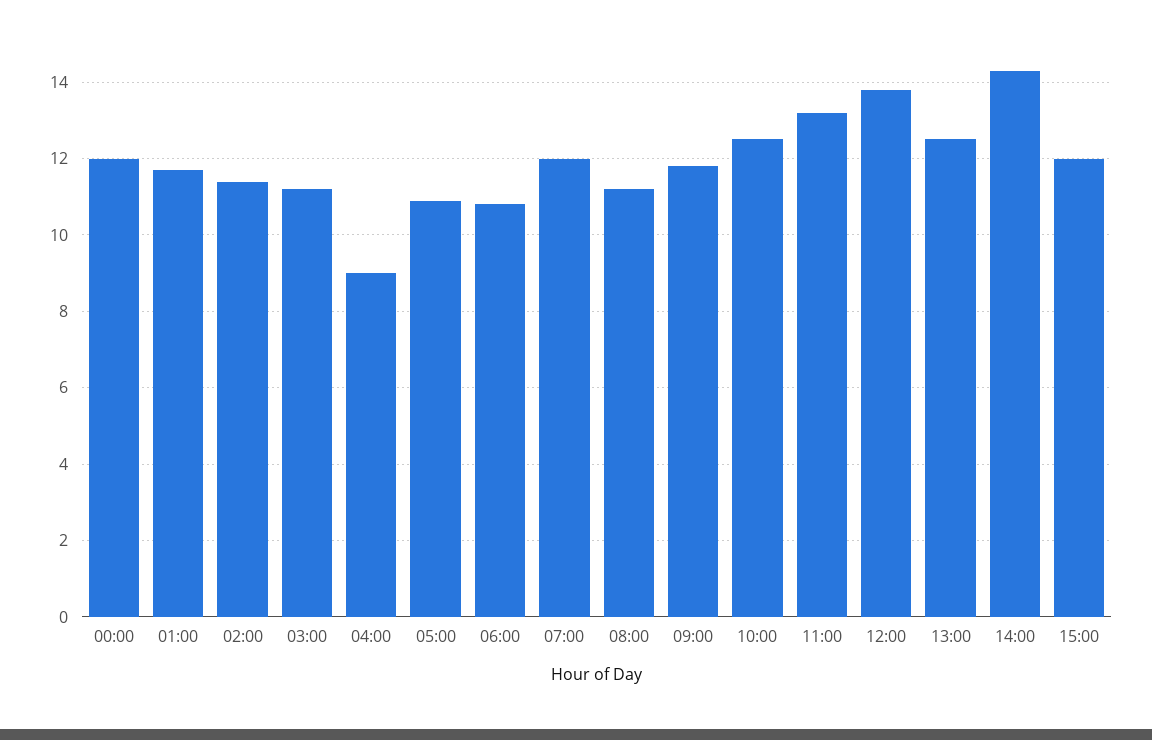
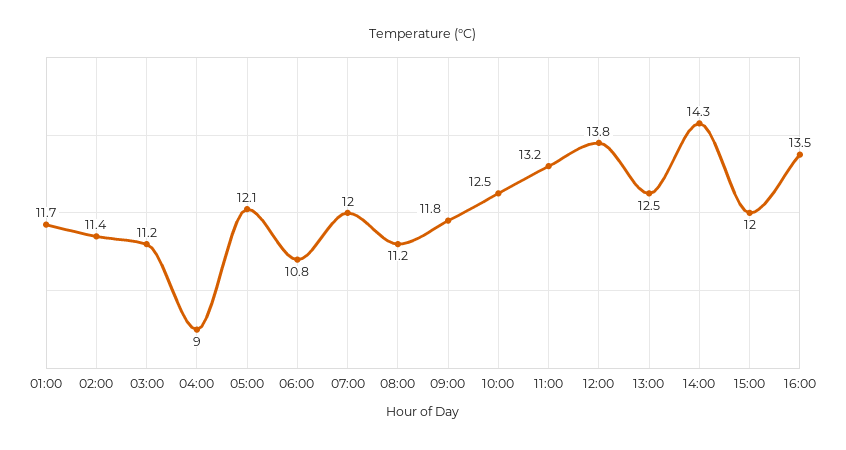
00:00: 12 -> none
05:00: 11 -> 12.1
16:00: none -> 13.5

